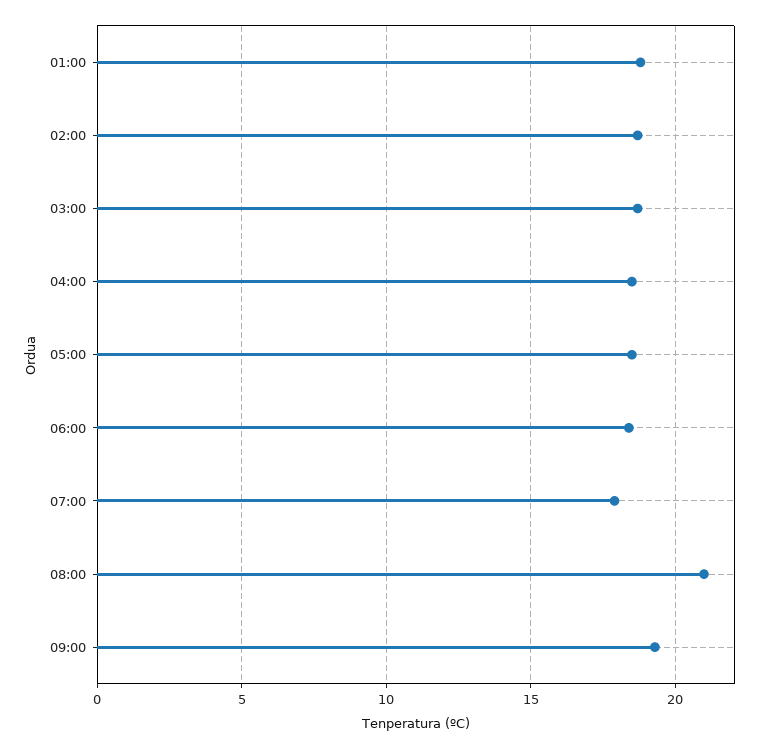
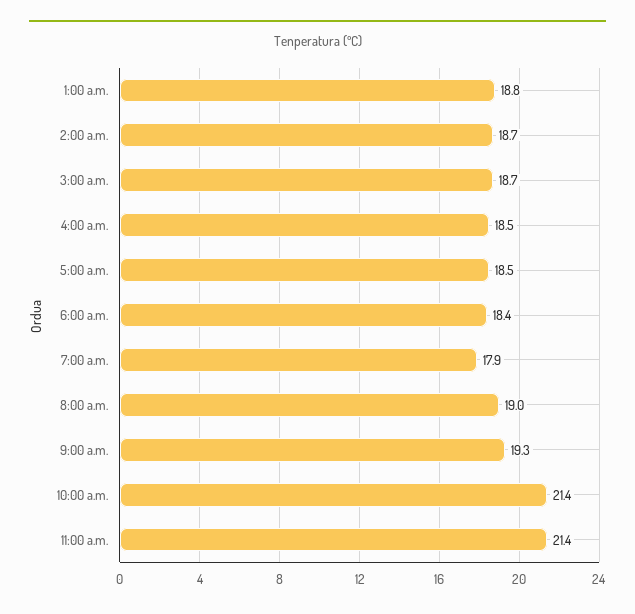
08:00: 21 -> 19
10:00 a.m.: none -> 21.4
11:00 a.m.: none -> 21.4

